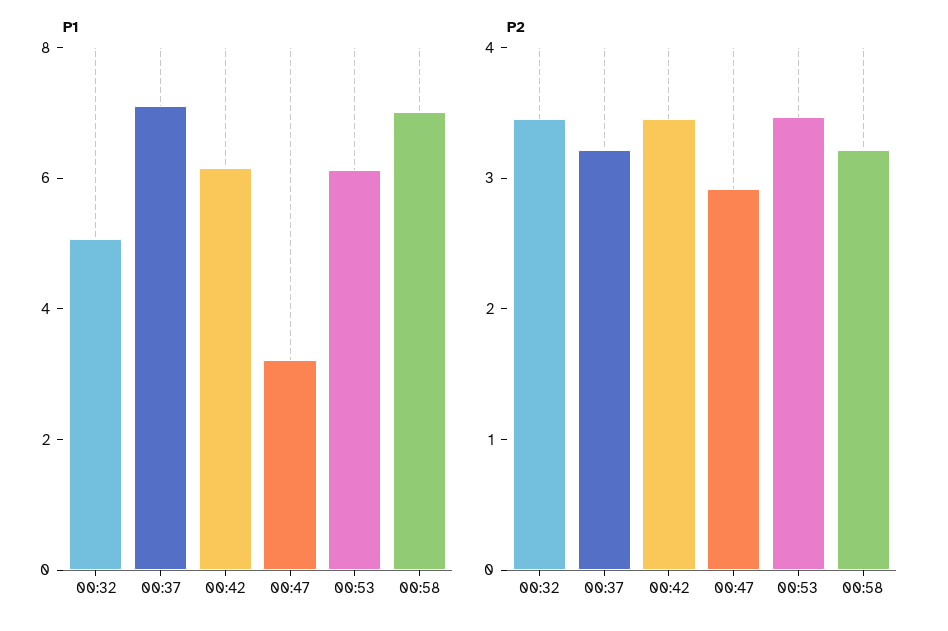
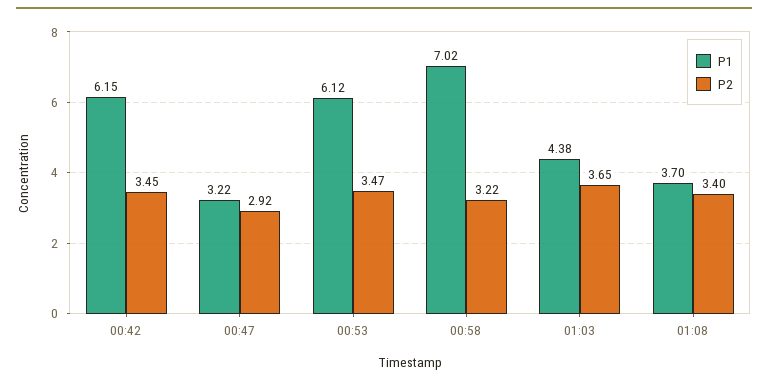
P1, 00:32: 5 -> none
P1, 00:37: 7 -> none
P2, 00:32: 3.4 -> none
P2, 00:37: 3.2 -> none
P1, 01:03: none -> 4.38
P2, 01:03: none -> 3.65
P1, 01:08: none -> 3.7
P2, 01:08: none -> 3.4

